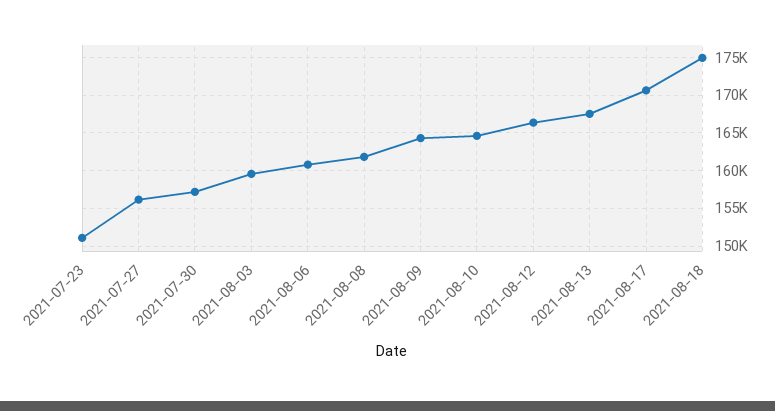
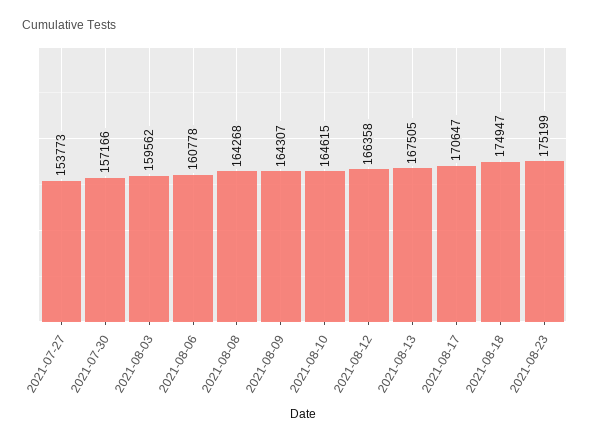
2021-07-23: 151000 -> none
2021-07-27: 156000 -> 153773
2021-08-08: 162000 -> 164268
2021-08-23: none -> 175199

